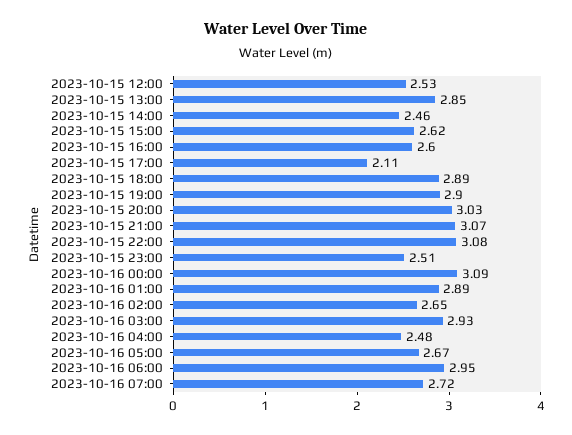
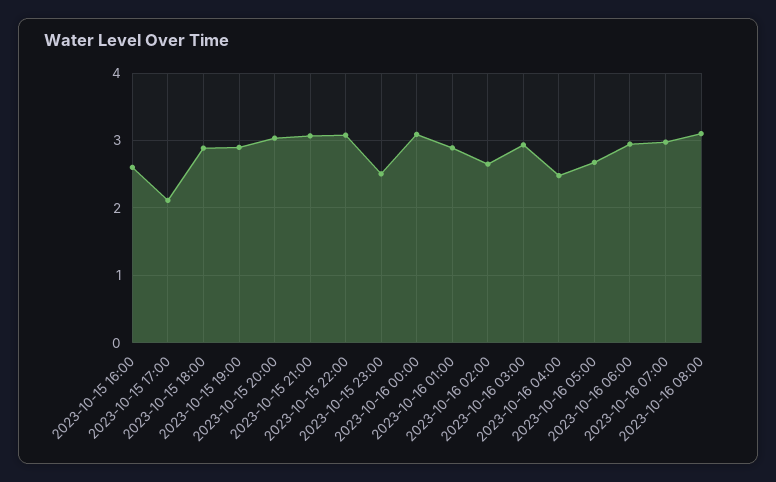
2023-10-15 12:00: 2.53 -> none
2023-10-15 13:00: 2.85 -> none
2023-10-15 14:00: 2.46 -> none
2023-10-15 15:00: 2.62 -> none
2023-10-16 07:00: 2.72 -> 3
2023-10-16 08:00: none -> 3.1

